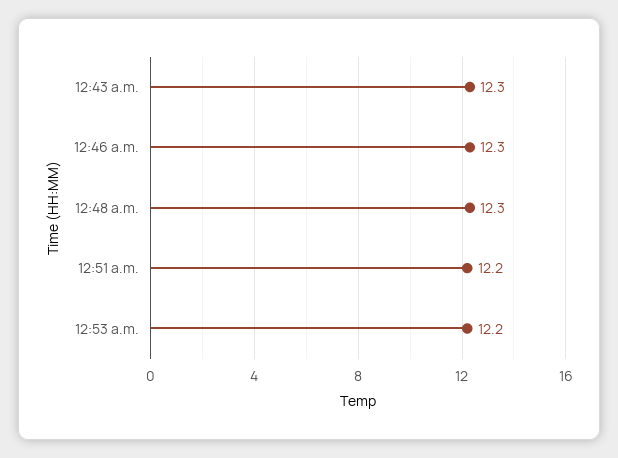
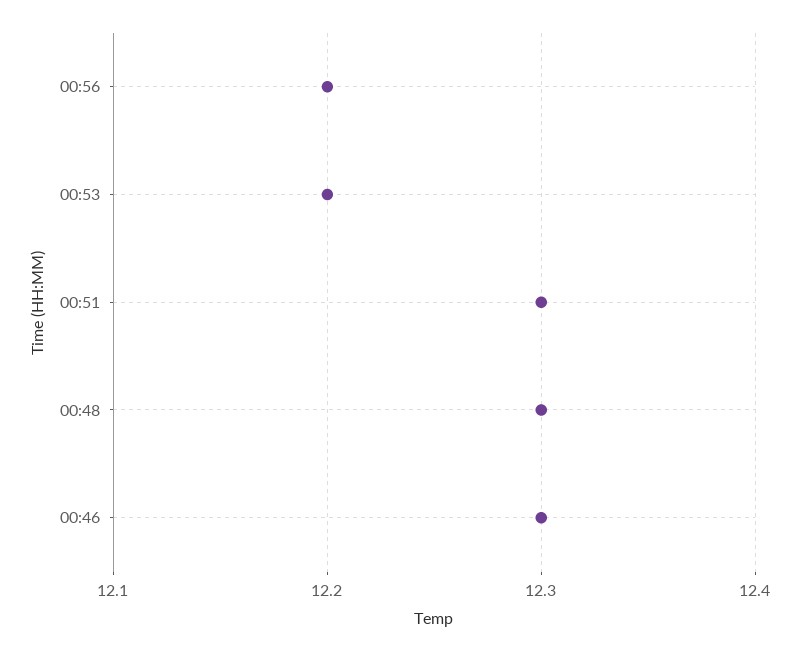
12:43 a.m.: 12.3 -> none
12:51 a.m.: 12.2 -> 12.3
00:56: none -> 12.2

